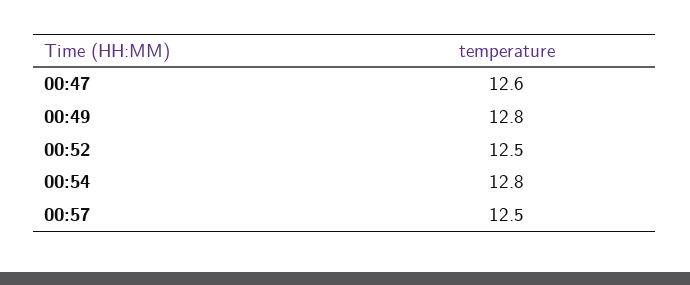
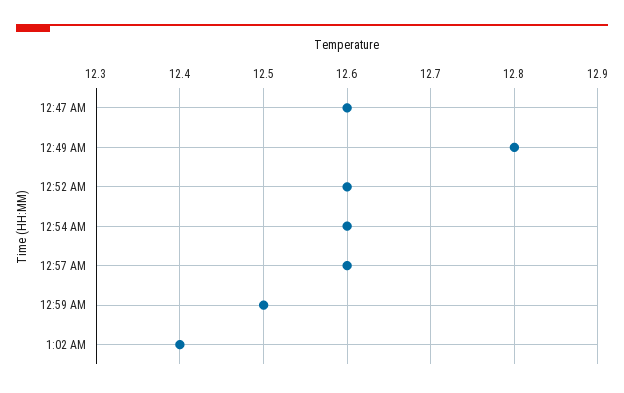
00:52: 12.5 -> 12.6
00:54: 12.8 -> 12.6
00:57: 12.5 -> 12.6
12:59 AM: none -> 12.5
1:02 AM: none -> 12.4

